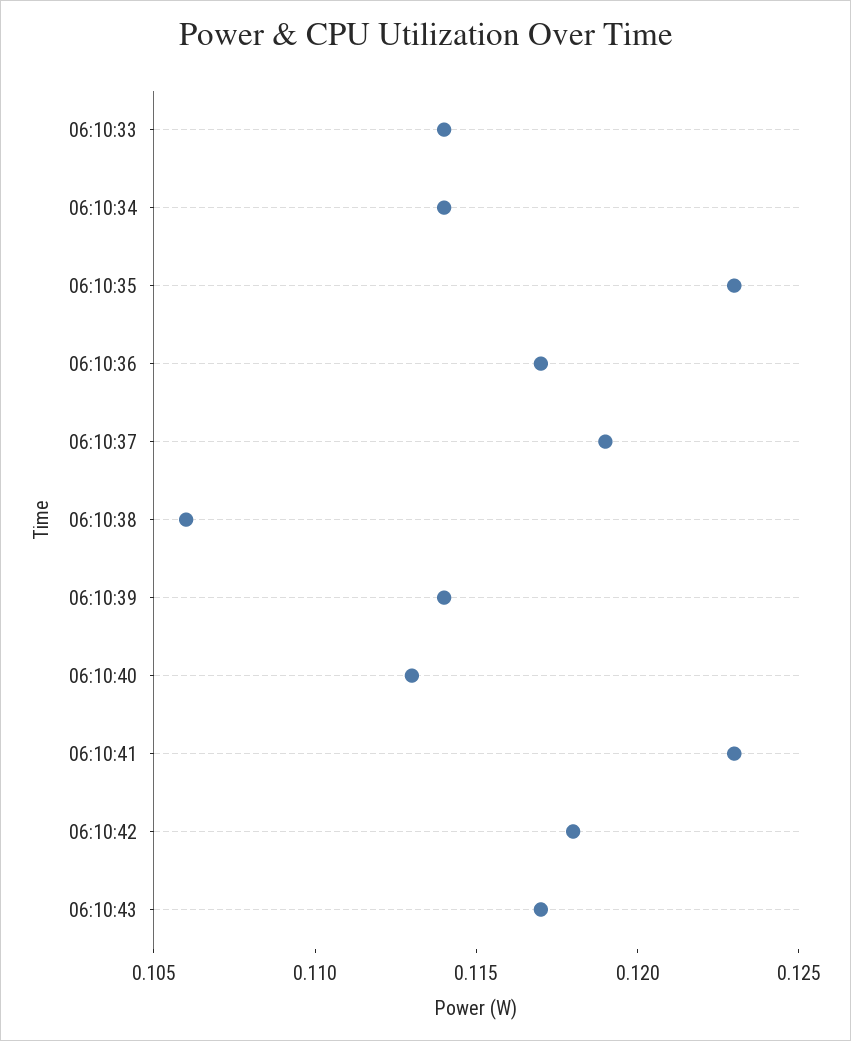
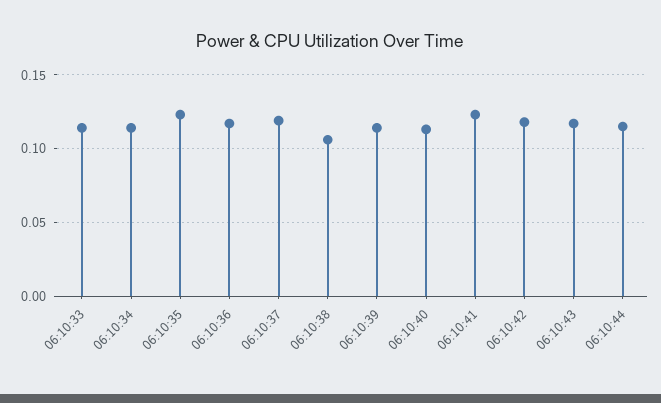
06:10:44: none -> 0.115

